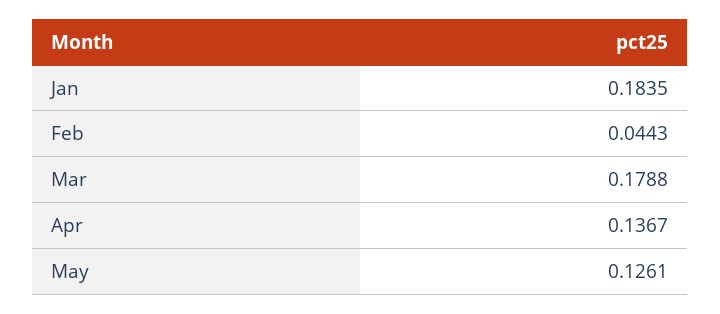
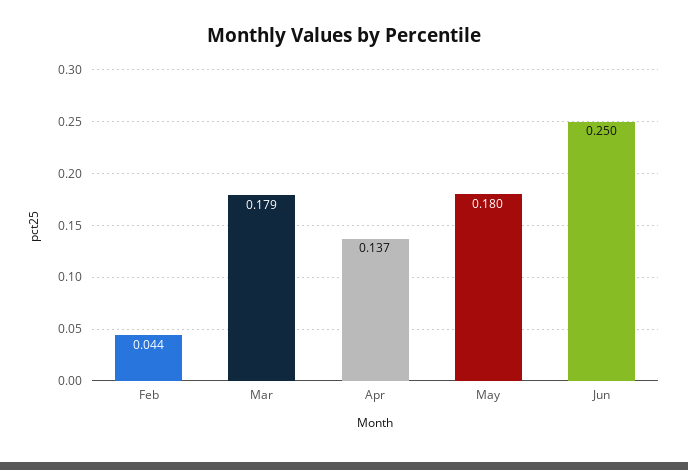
Jan: 0.1835 -> none
May: 0.1261 -> 0.18
Jun: none -> 0.25

